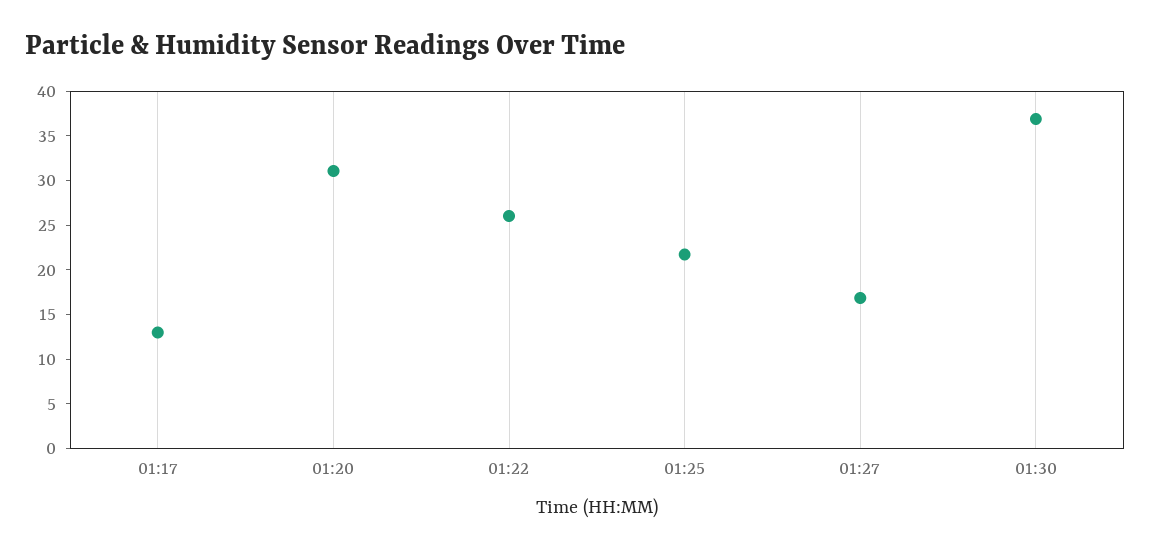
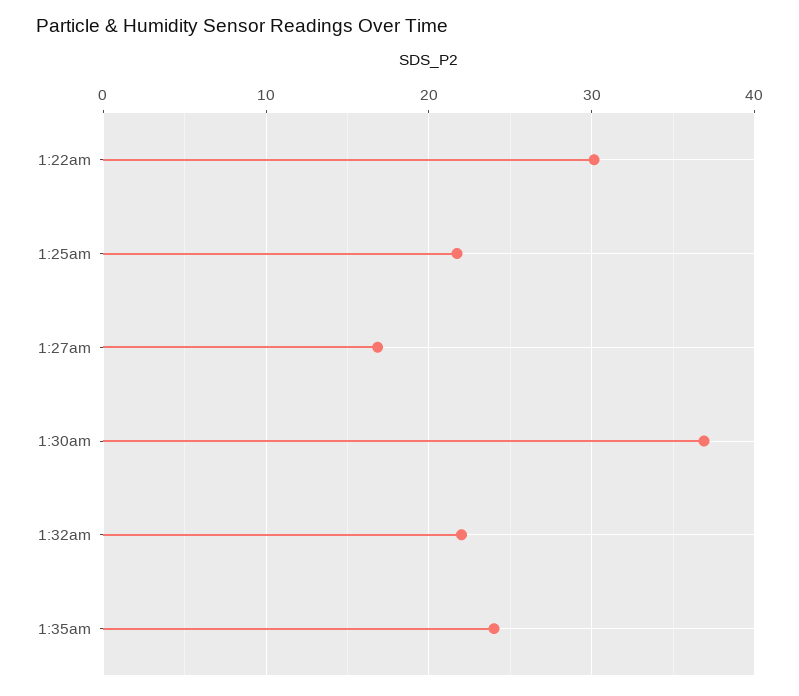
01:17: 13 -> none
01:20: 31 -> none
01:22: 26 -> 30
1:32am: none -> 22
1:35am: none -> 24

